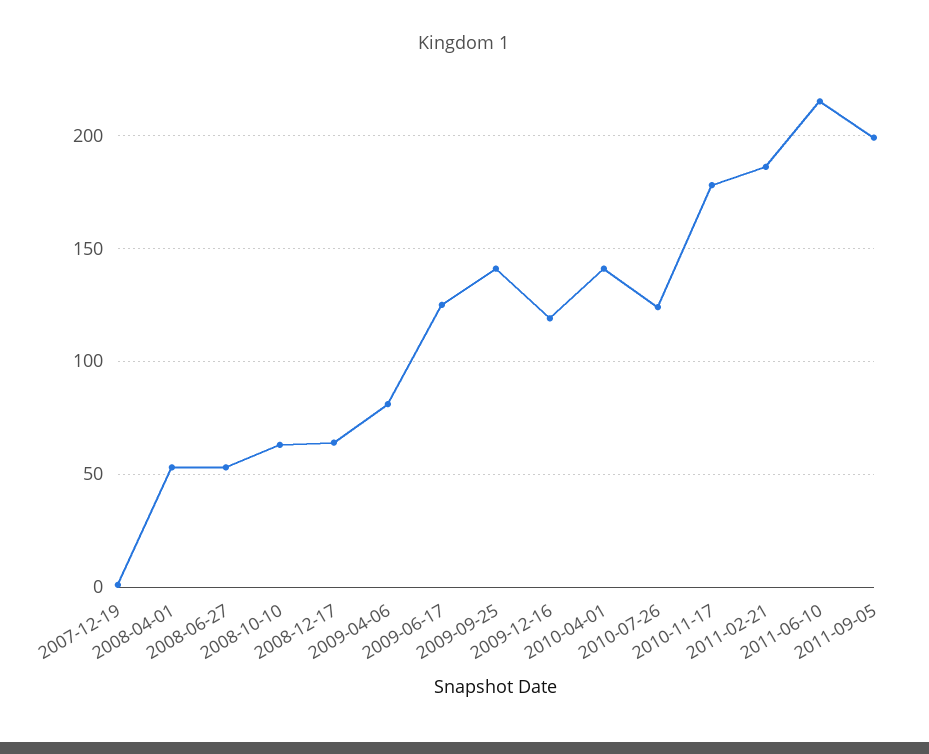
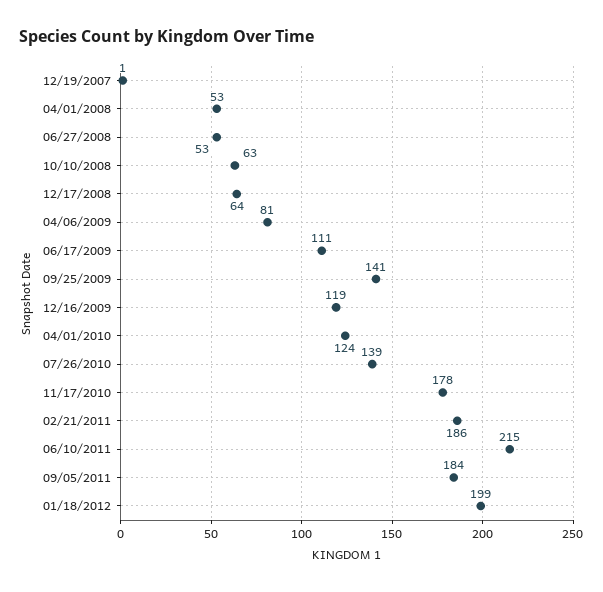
2009-06-17: 125 -> 111
2010-04-01: 140 -> 124
2010-07-26: 125 -> 139
2011-09-05: 200 -> 184
01/18/2012: none -> 199

